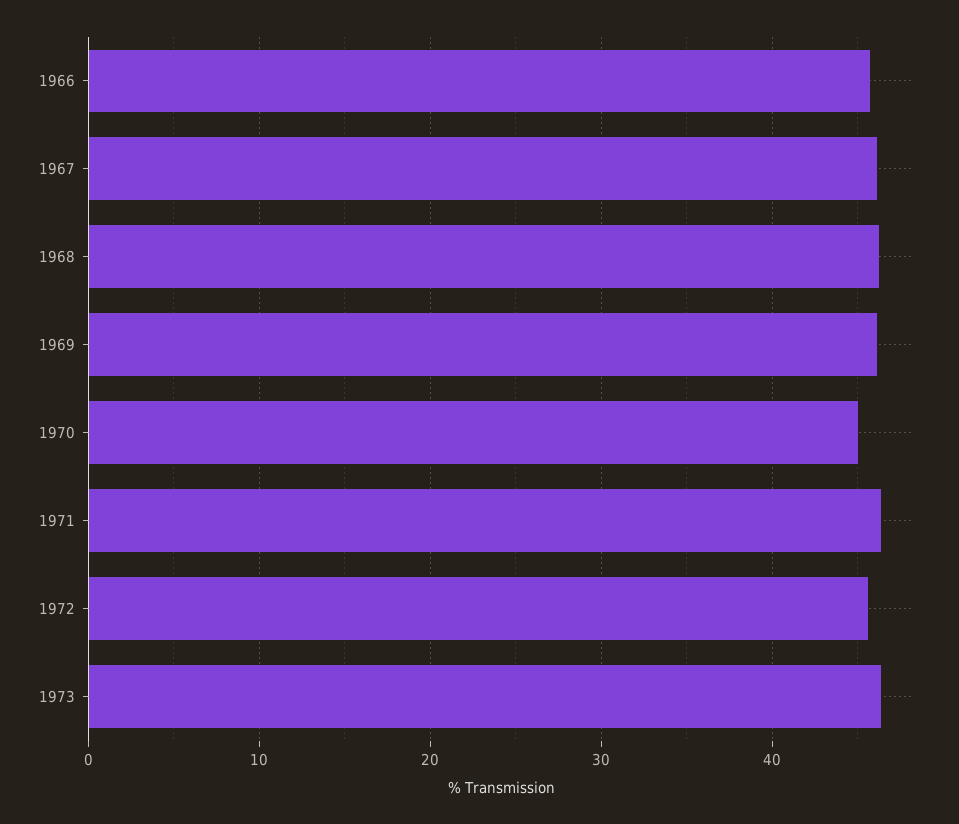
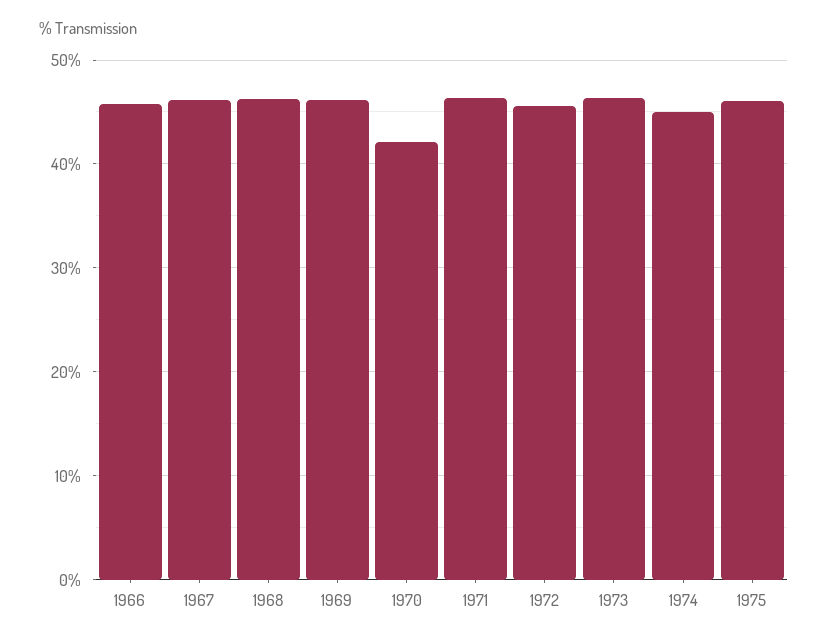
1970: 45 -> 42
1974: none -> 45
1975: none -> 46

